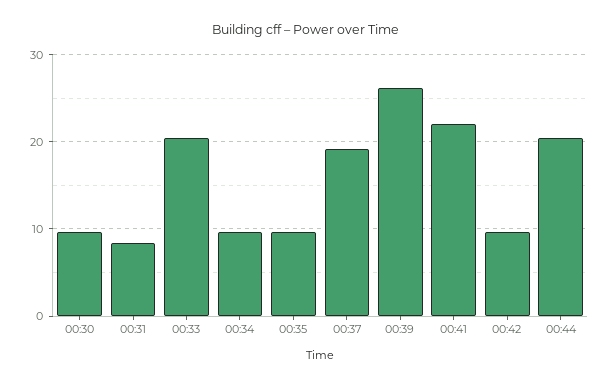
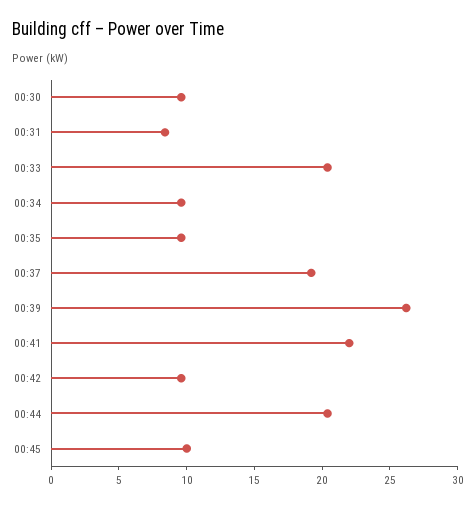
00:45: none -> 10

